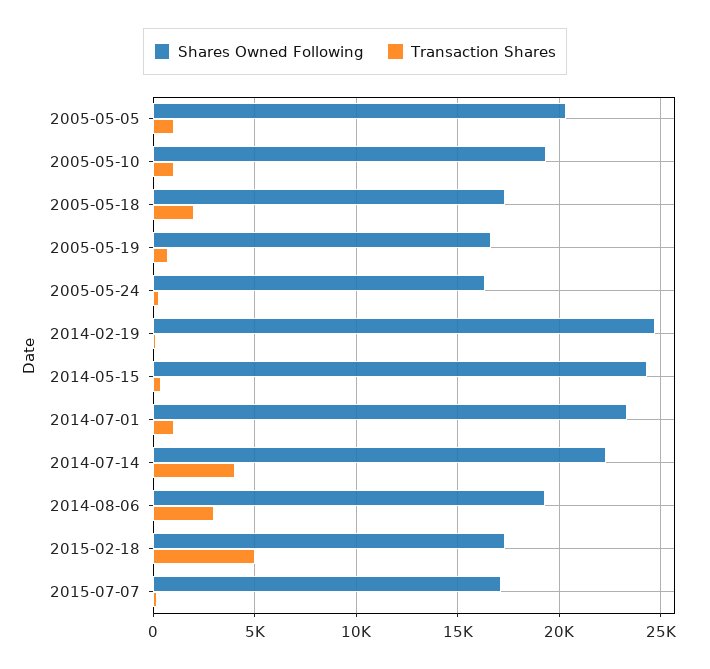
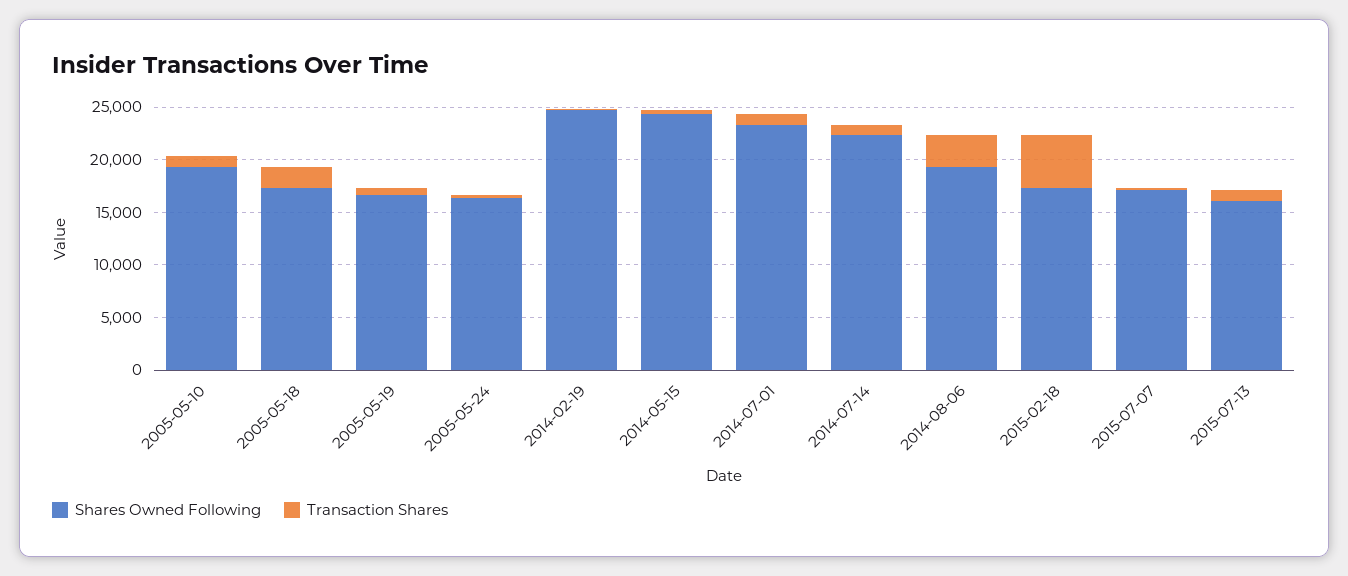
Shares Owned Following, 2005-05-05: 20500 -> none
Transaction Shares, 2005-05-05: 1000 -> none
Transaction Shares, 2014-07-14: 4000 -> 1000
Shares Owned Following, 2015-07-13: none -> 16000
Transaction Shares, 2015-07-13: none -> 1000

